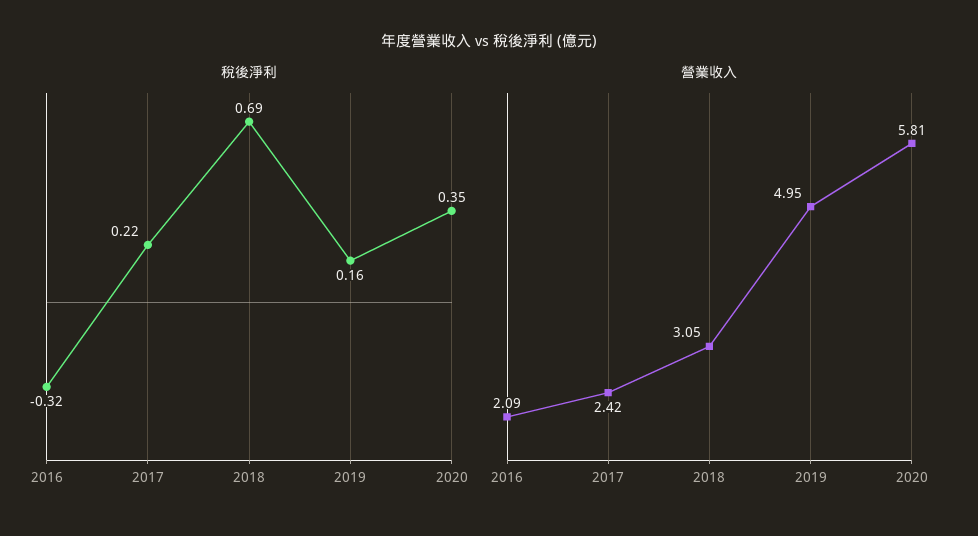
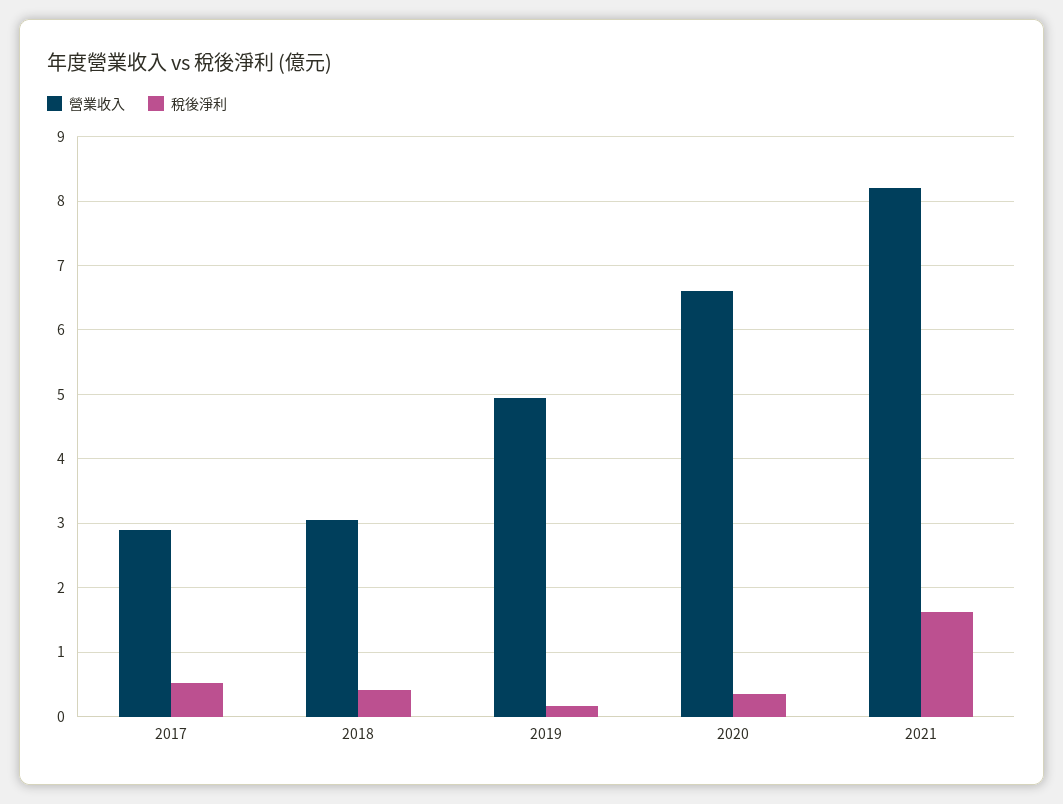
稅後淨利, 2016: -0.32 -> none
稅後淨利, 2017: 0.22 -> 0.5
稅後淨利, 2018: 0.69 -> 0.4
營業收入, 2016: 2.09 -> none
營業收入, 2017: 2.42 -> 2.9
營業收入, 2020: 5.81 -> 6.6
營業收入, 2021: none -> 8.2
稅後淨利, 2021: none -> 1.6

